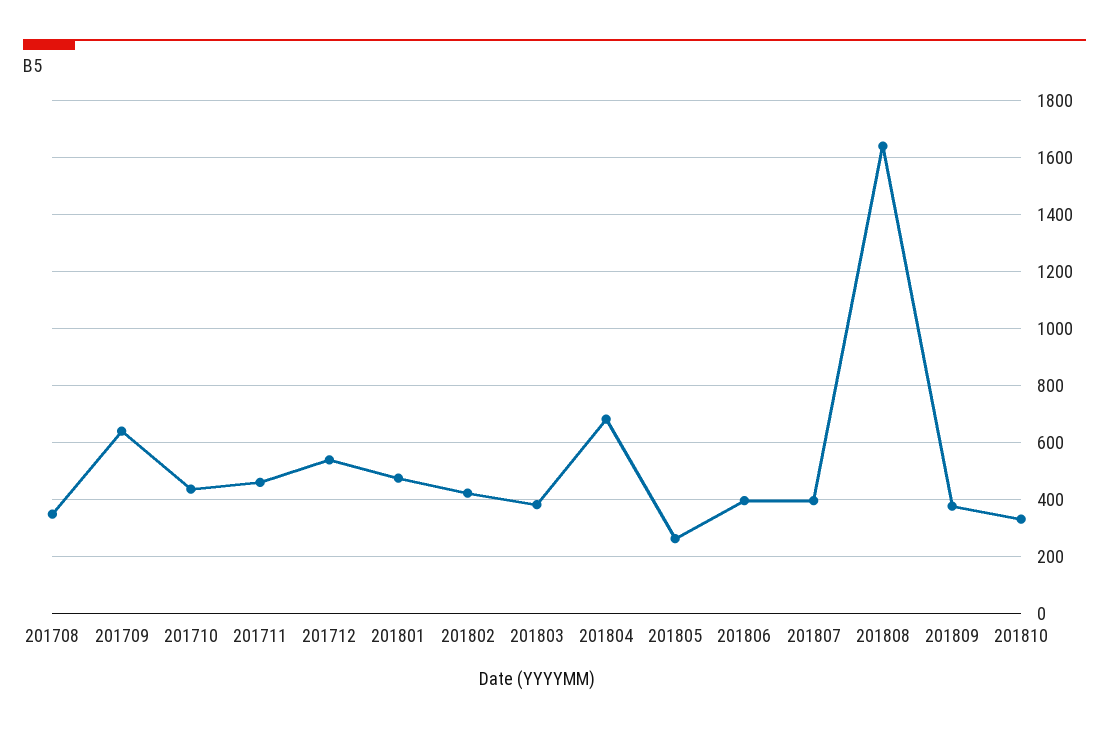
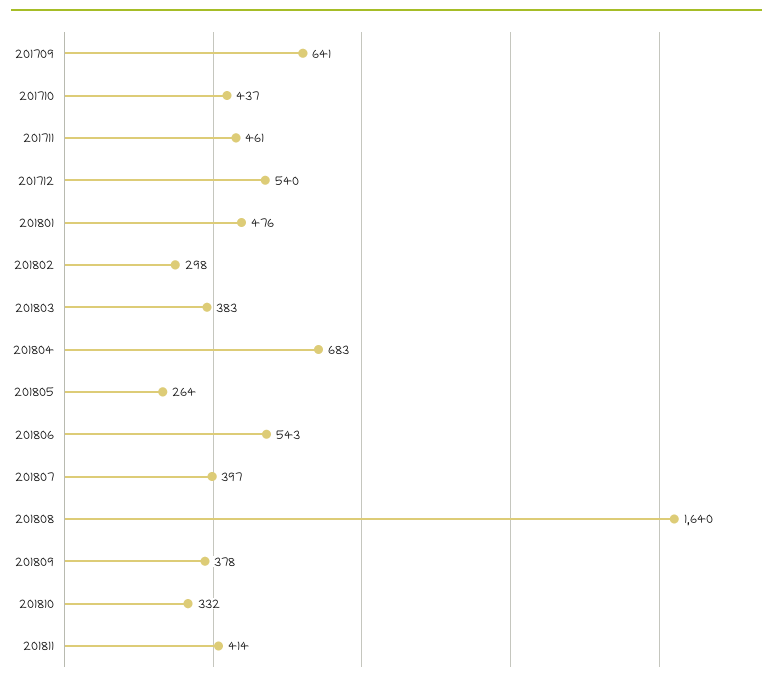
201708: 350 -> none
201802: 425 -> 298
201806: 400 -> 543
201811: none -> 414

